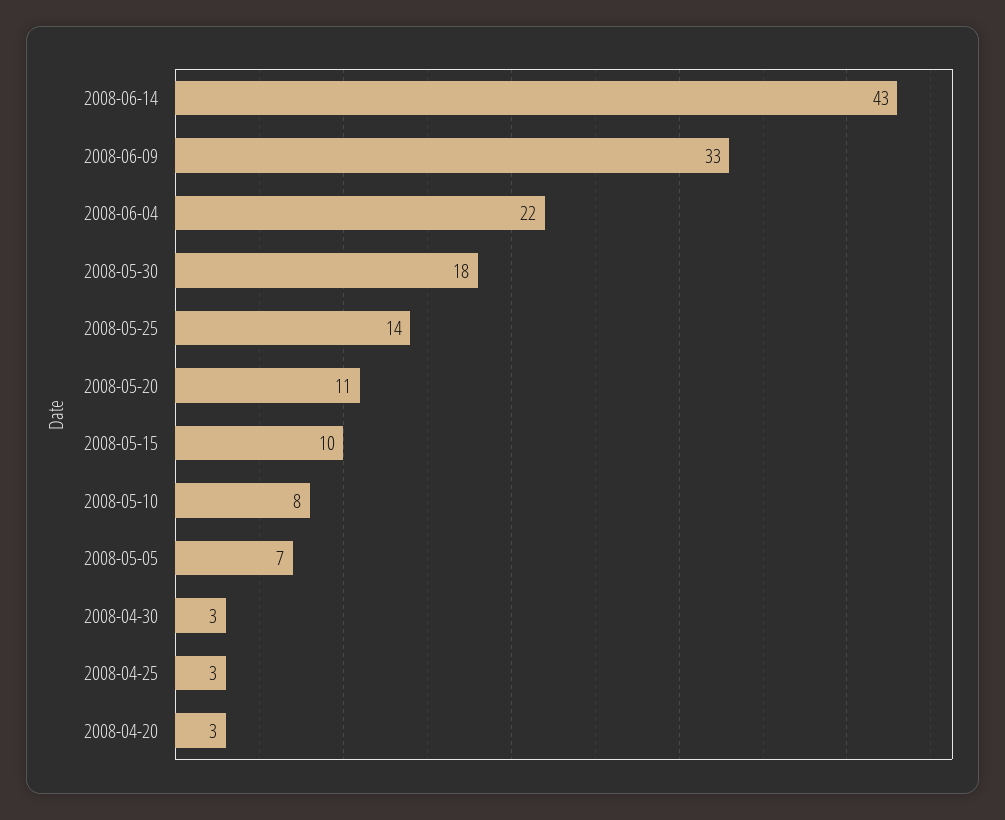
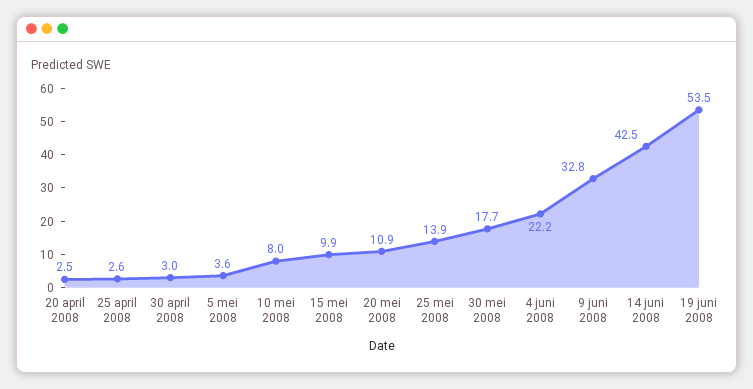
2008-05-05: 7 -> 3.6
19 juni 2008: none -> 53.5

